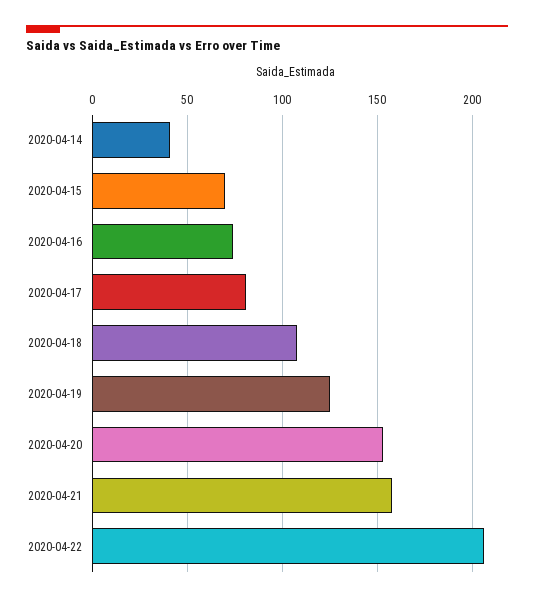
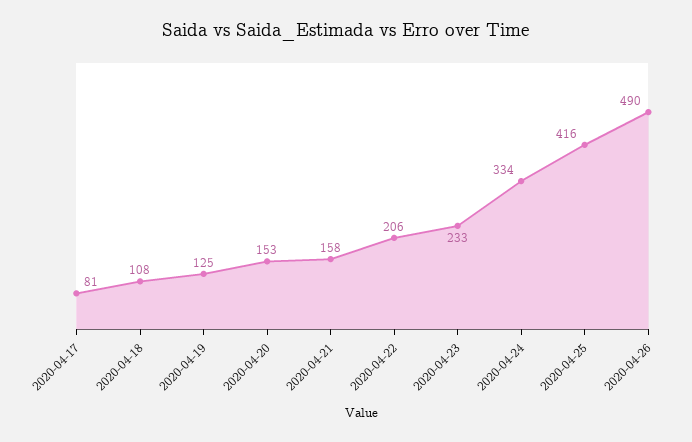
2020-04-14: 40 -> none
2020-04-15: 70 -> none
2020-04-16: 75 -> none
2020-04-23: none -> 233
2020-04-24: none -> 334
2020-04-25: none -> 416
2020-04-26: none -> 490

